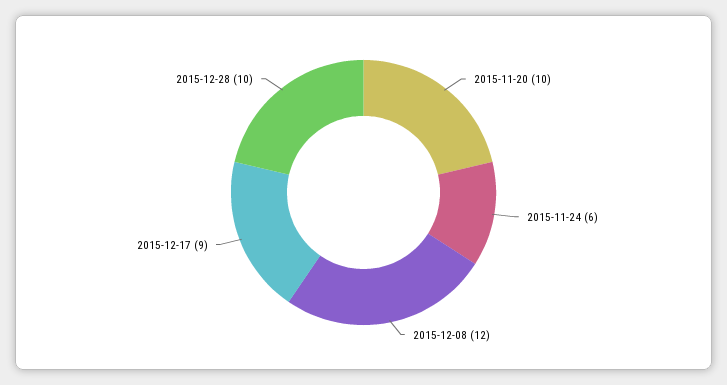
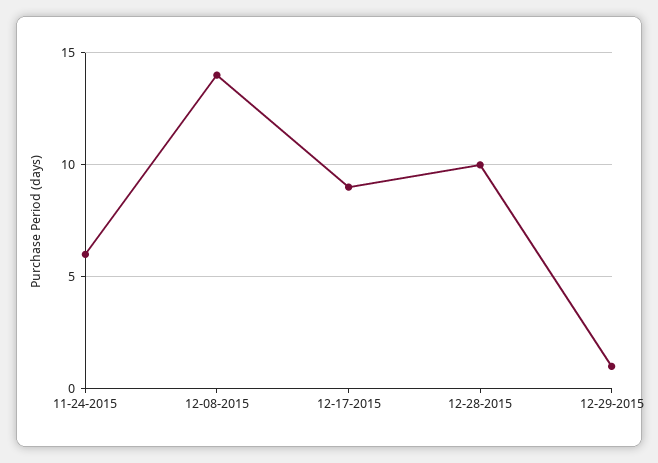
2015-11-20: 10 -> none
2015-12-08: 12 -> 14
12-29-2015: none -> 1

